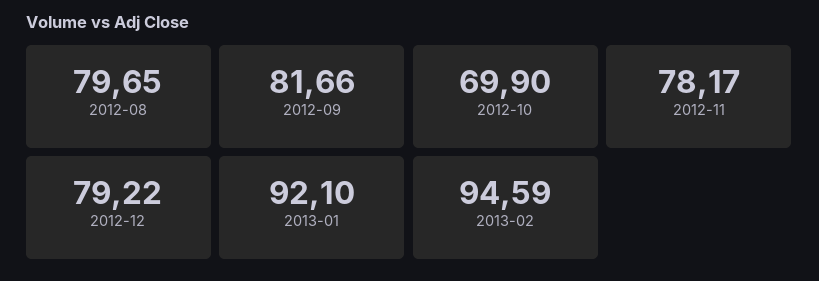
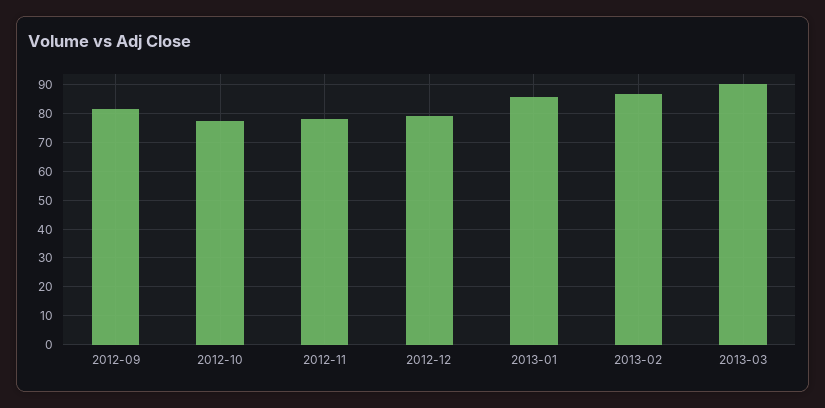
2012-08: 79.65 -> none
2012-10: 69.9 -> 77.5
2013-01: 92.1 -> 85
2013-02: 94.59 -> 87.5
2013-03: none -> 90

